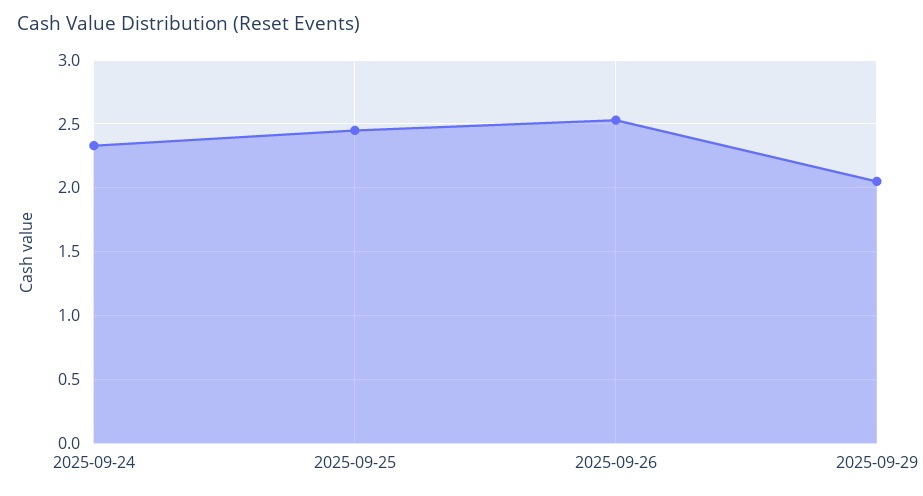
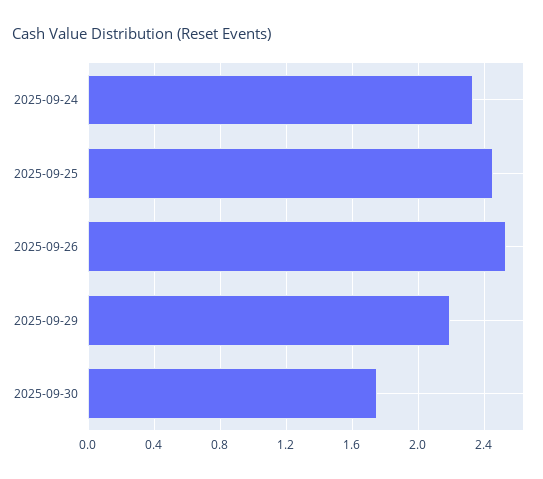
2025-09-29: 2.05 -> 2.2
2025-09-30: none -> 1.75

